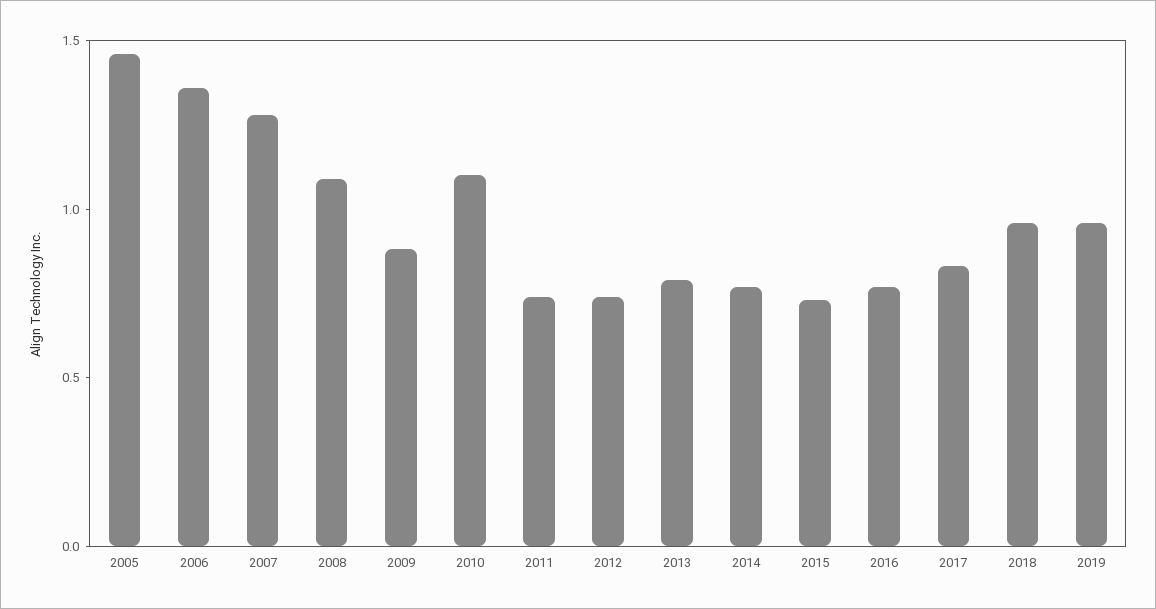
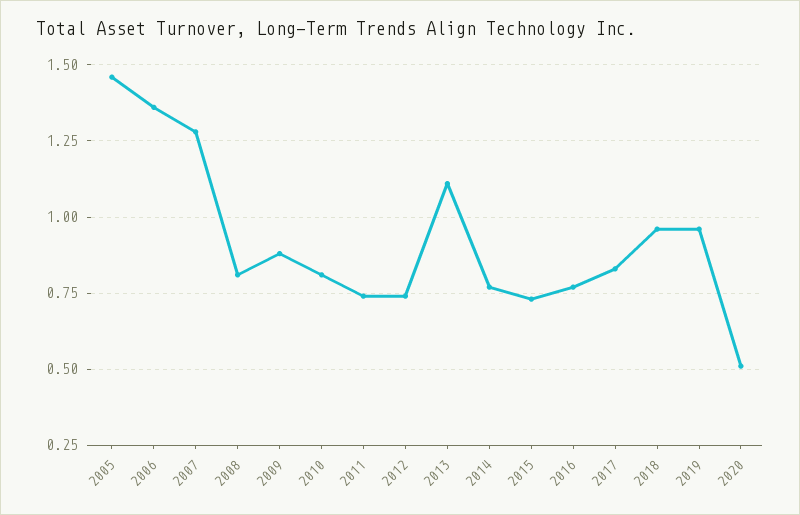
2008: 1.1 -> 0.8
2010: 1.1 -> 0.8
2013: 0.8 -> 1.1
2020: none -> 0.5

